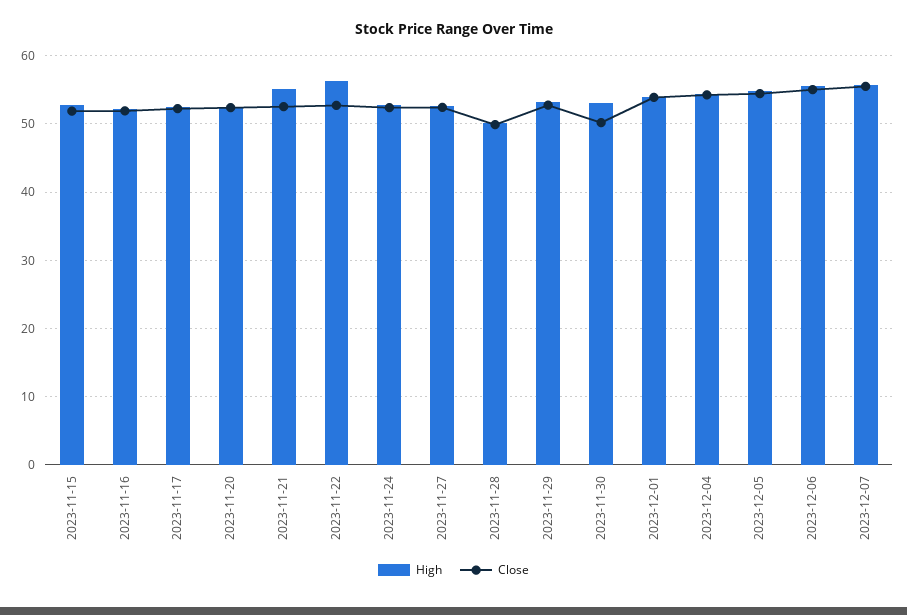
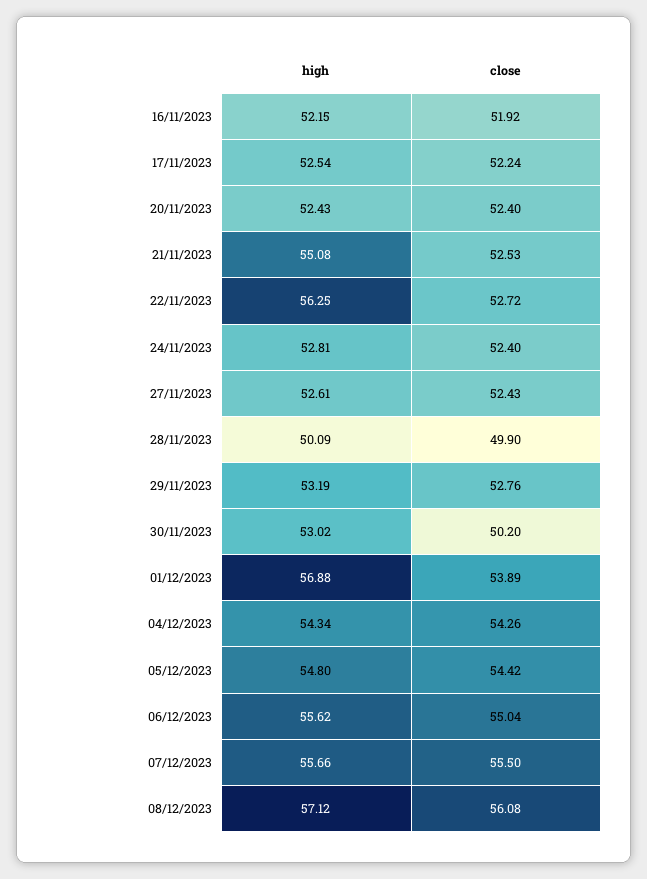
High, 2023-11-15: 53 -> none
Close, 2023-11-15: 52 -> none
High, 2023-12-01: 54 -> 56.88
High, 08/12/2023: none -> 57.12
Close, 08/12/2023: none -> 56.08

